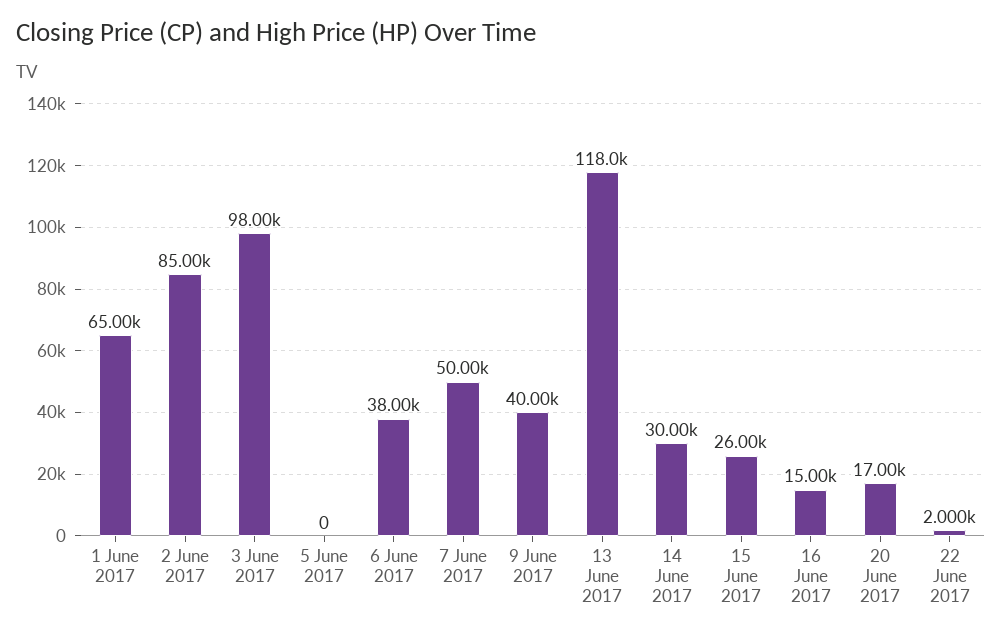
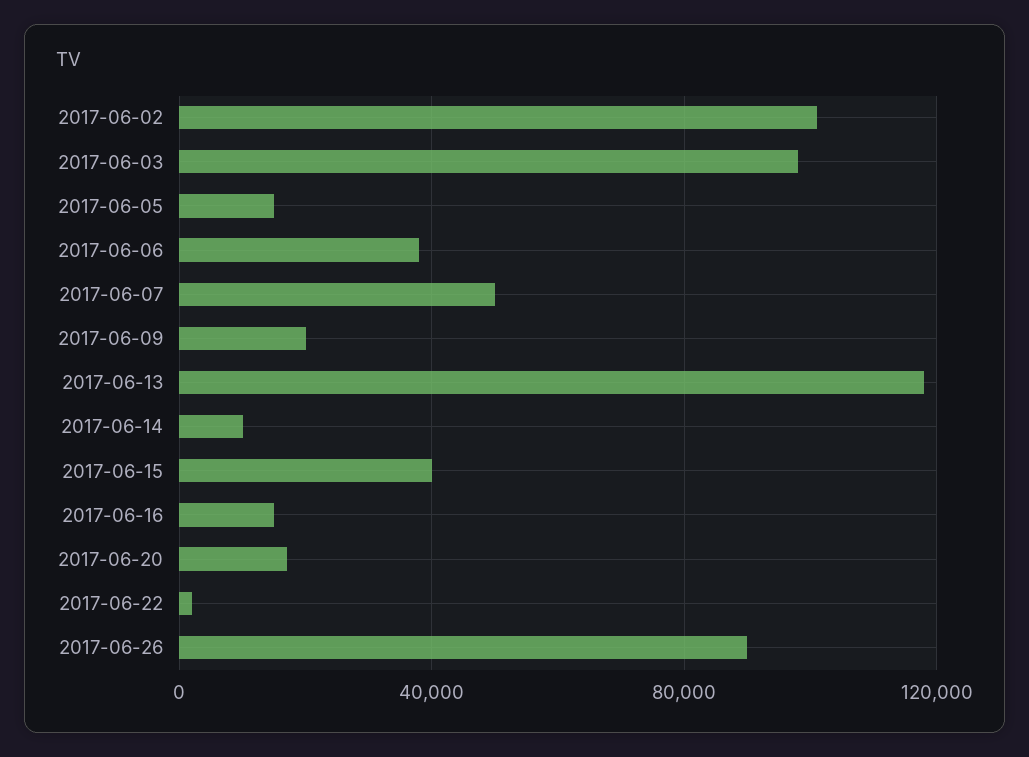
1 June 2017: 65000 -> none
2 June 2017: 85000 -> 100000
5 June 2017: 0 -> 15000
9 June 2017: 40000 -> 20000
14 June 2017: 30000 -> 10000
15 June 2017: 26000 -> 40000
2017-06-26: none -> 90000

